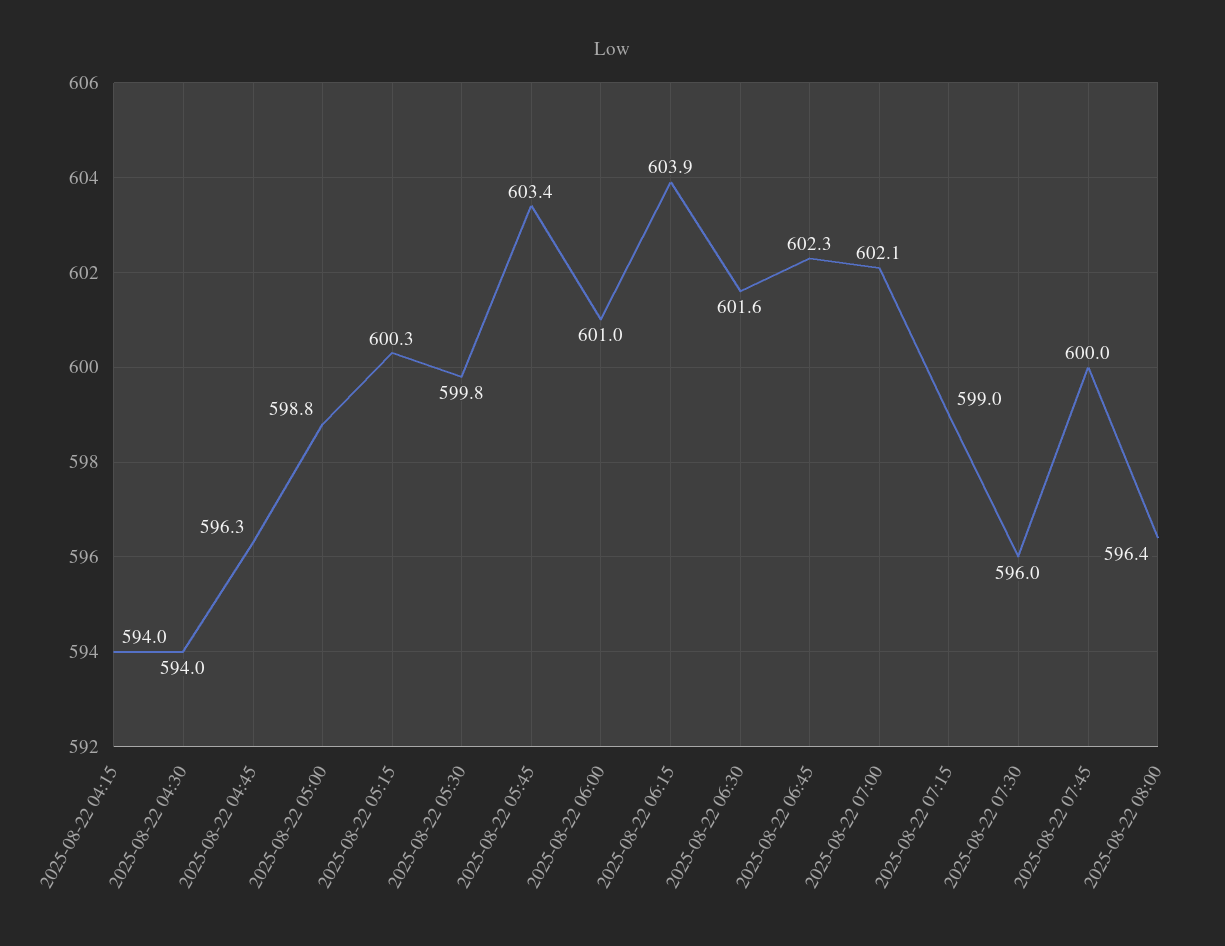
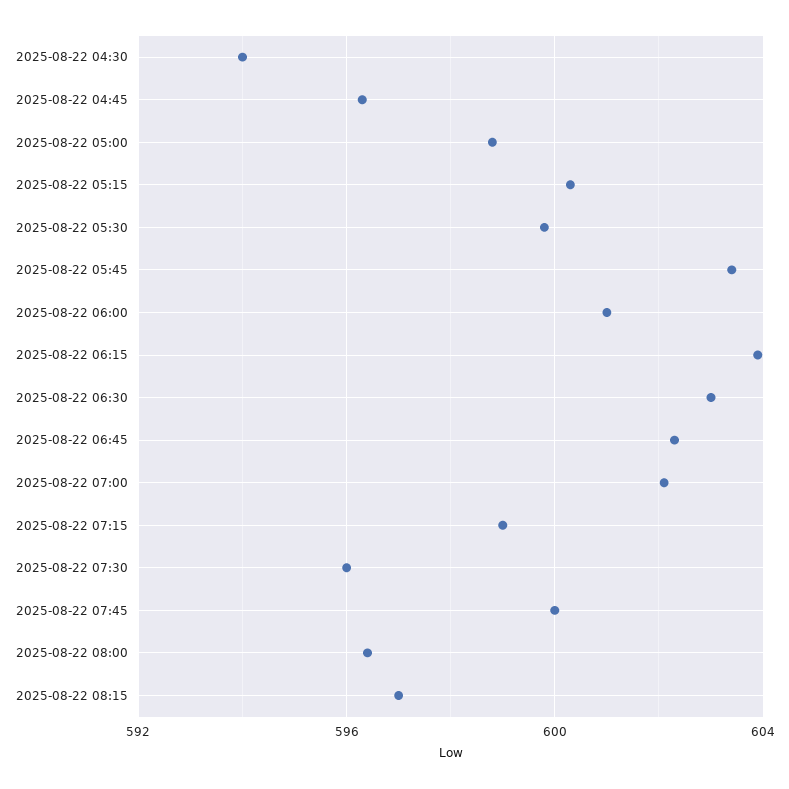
2025-08-22 04:15: 594 -> none
2025-08-22 06:30: 601.6 -> 603
2025-08-22 08:15: none -> 597

